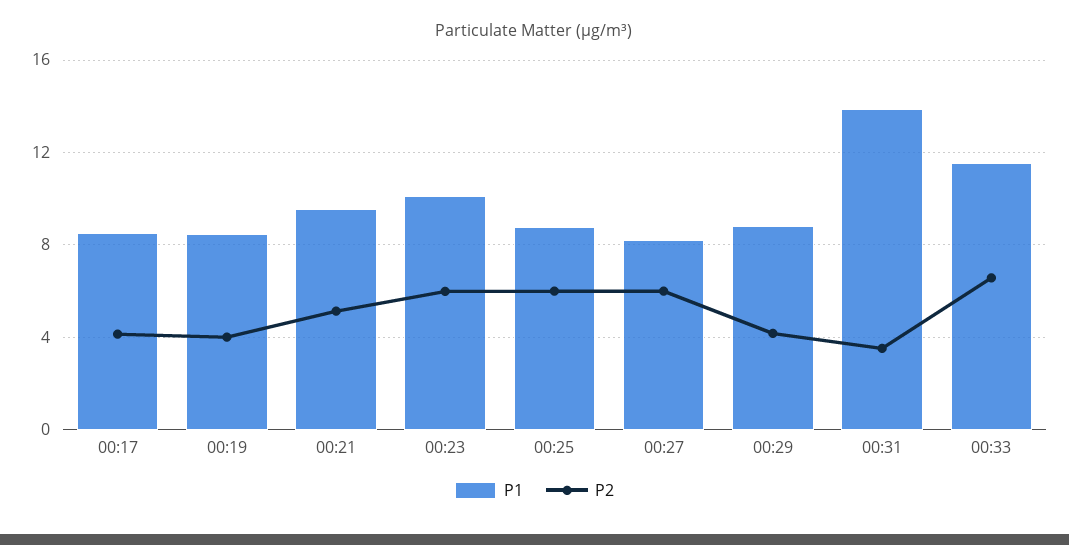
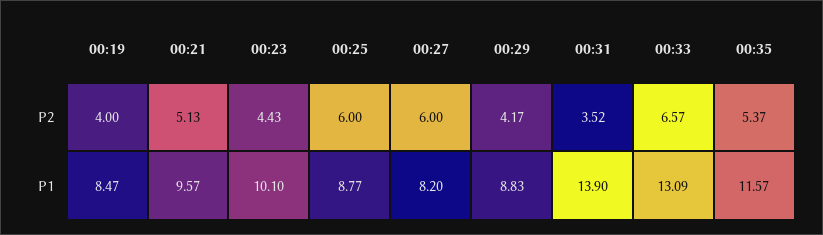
P1, 00:17: 8.5 -> none
P2, 00:17: 4 -> none
P2, 00:23: 6 -> 4.43
P1, 00:33: 11.5 -> 13.09
P2, 00:35: none -> 5.37
P1, 00:35: none -> 11.57

